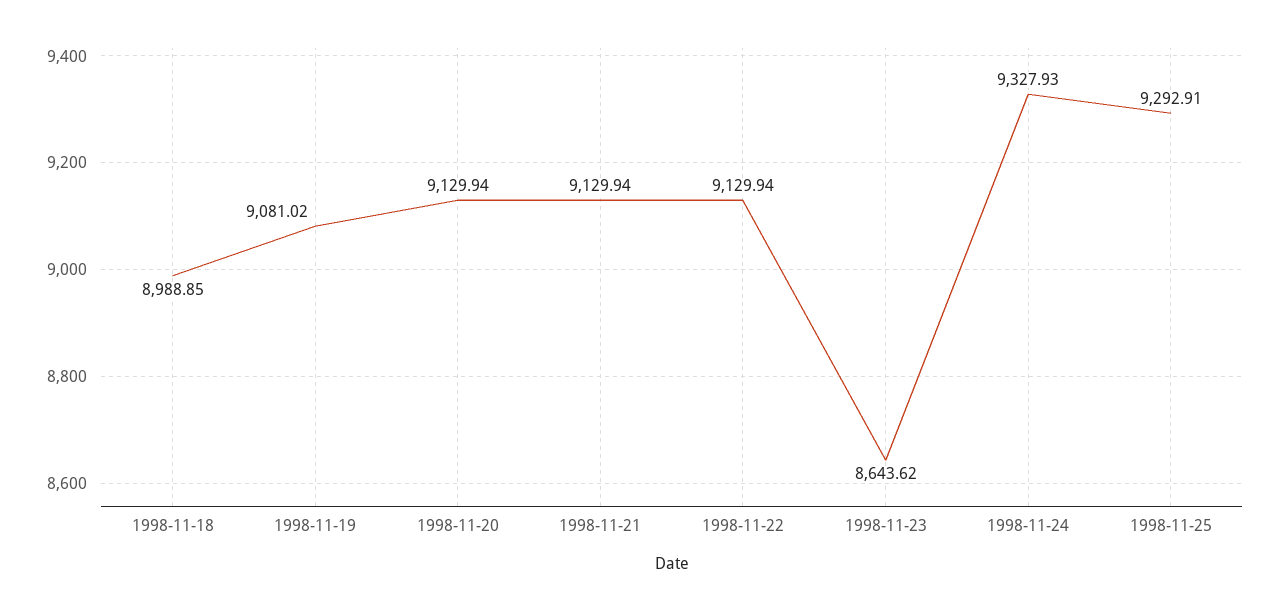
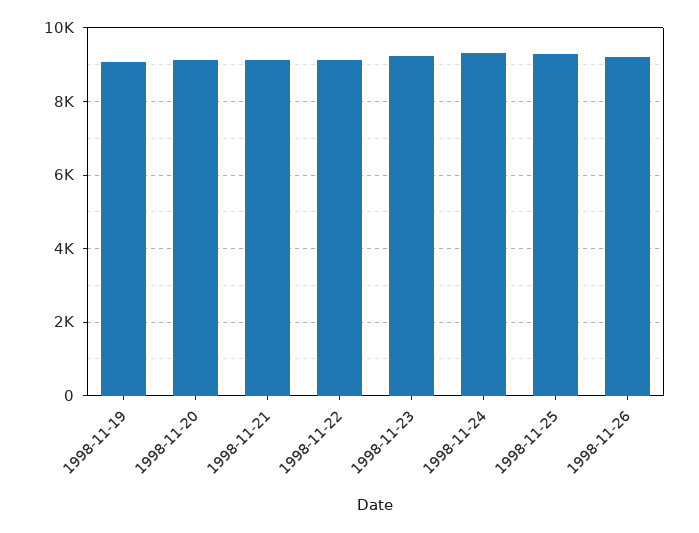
1998-11-18: 8988.85 -> none
1998-11-23: 8643.62 -> 9200
1998-11-26: none -> 9200

